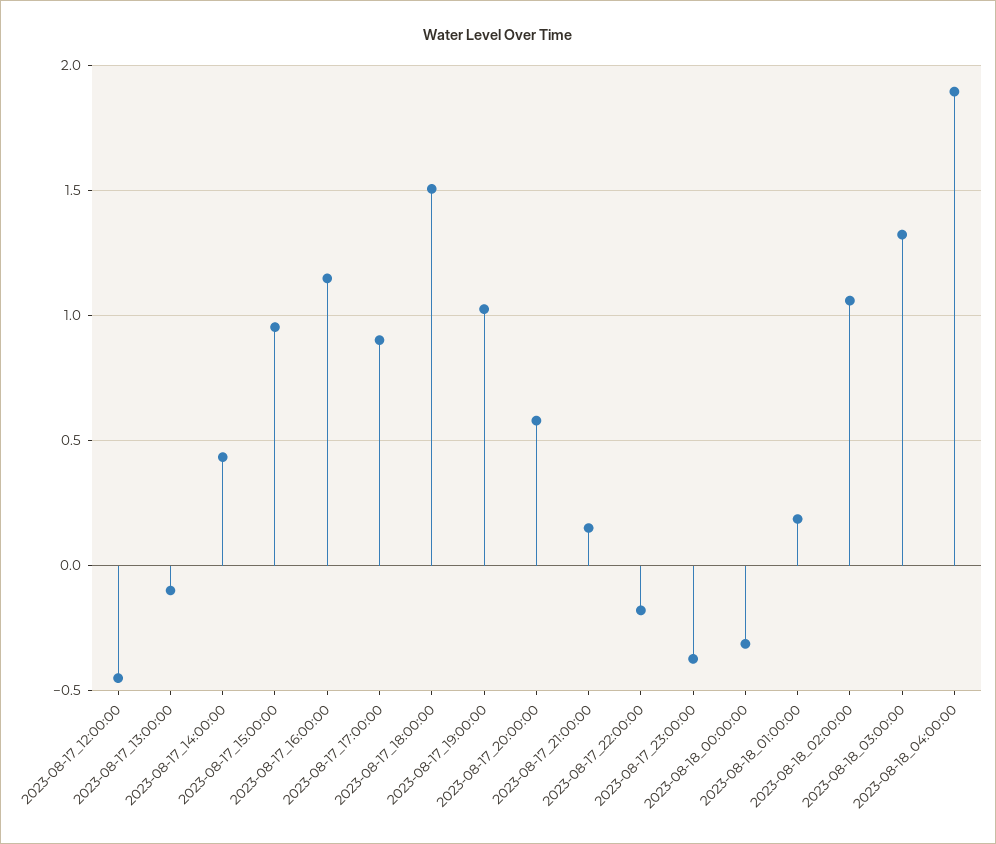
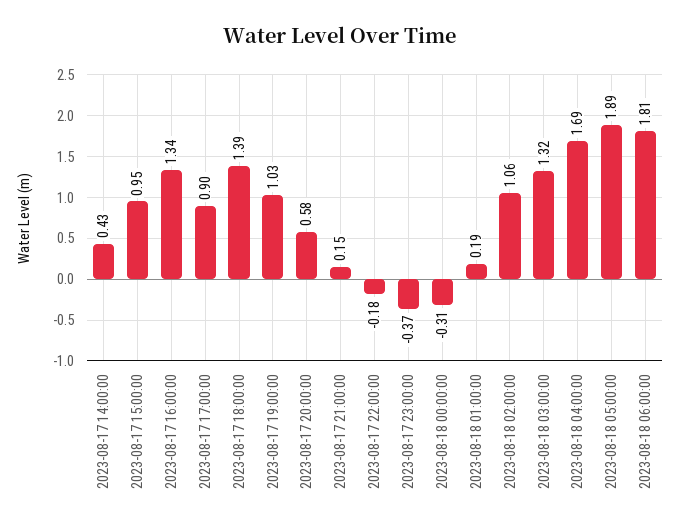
2023-08-17_12:00:00: -0.45 -> none
2023-08-17_13:00:00: -0.1 -> none
2023-08-17_16:00:00: 1.15 -> 1.34
2023-08-17_18:00:00: 1.5 -> 1.39
2023-08-18_04:00:00: 1.9 -> 1.69
2023-08-18 05:00:00: none -> 1.89
2023-08-18 06:00:00: none -> 1.81

